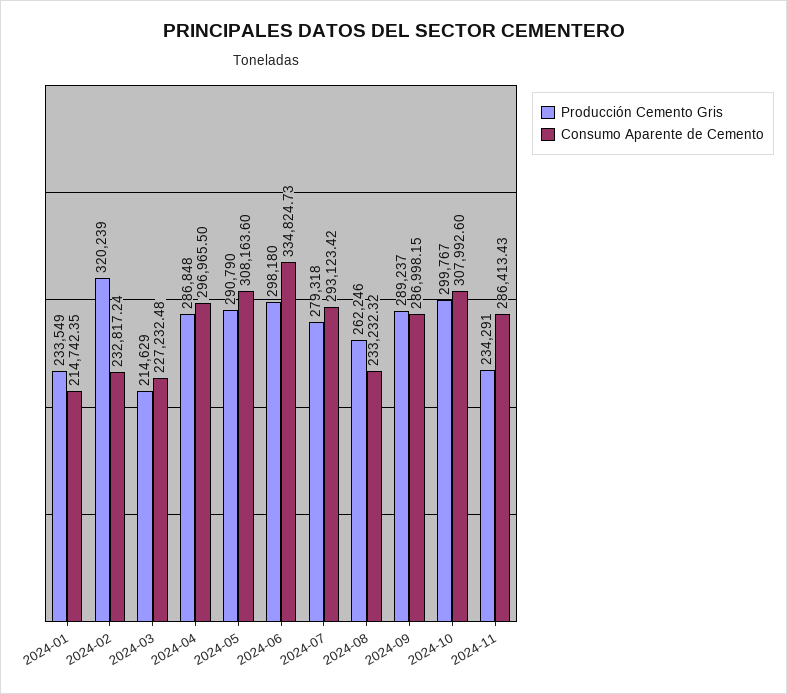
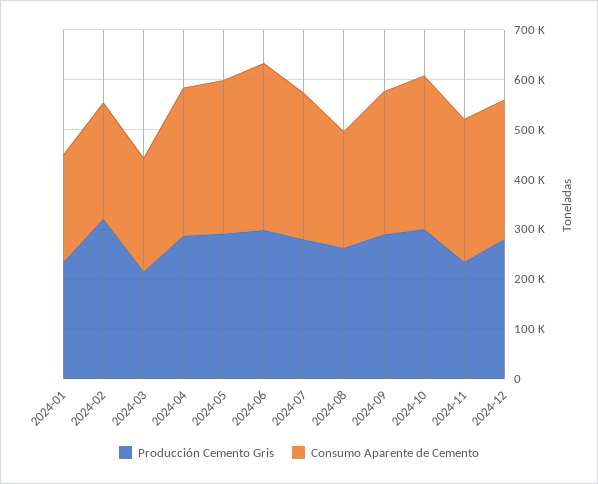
Producción Cemento Gris, 2024-12: none -> 280000
Consumo Aparente de Cemento, 2024-12: none -> 280000

